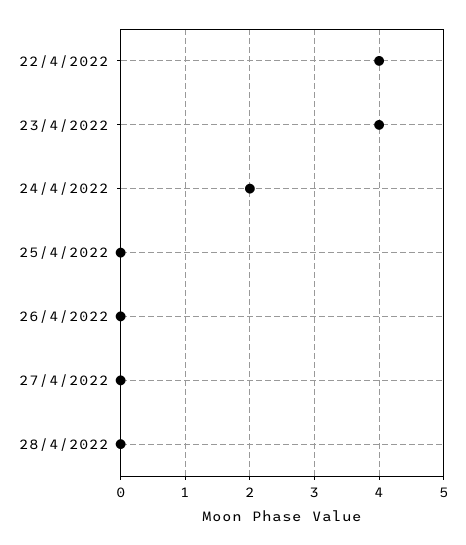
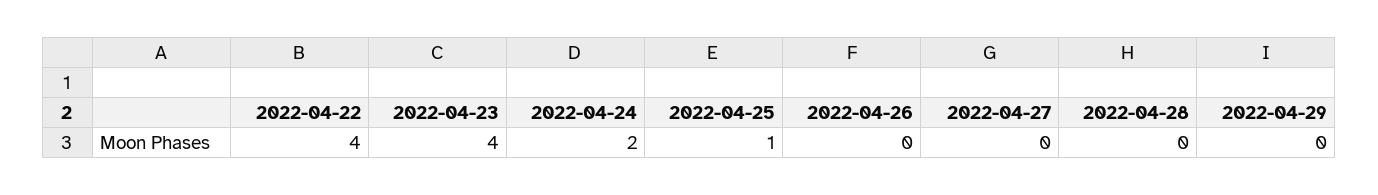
25/4/2022: 0 -> 1
2022-04-29: none -> 0

